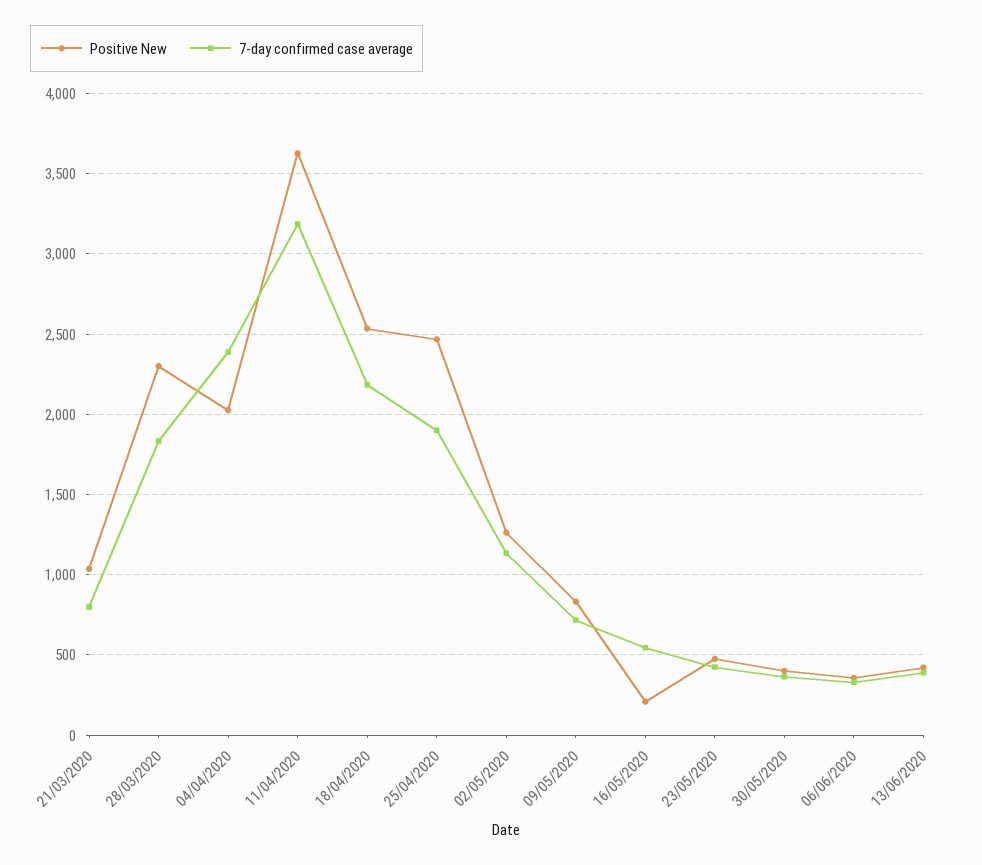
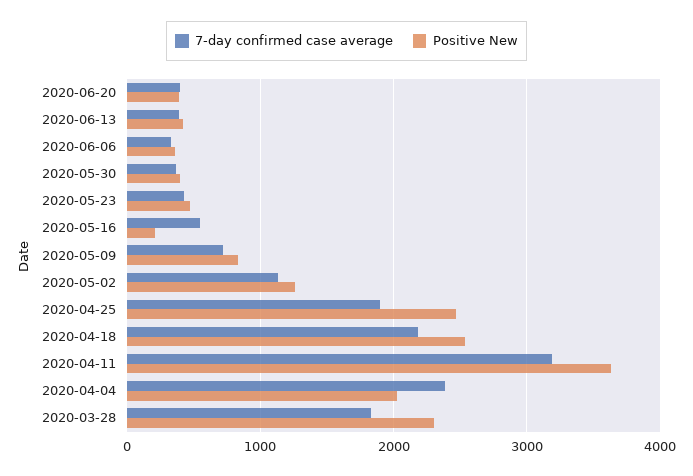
Positive New, 21/03/2020: 1050 -> none
7-day confirmed case average, 21/03/2020: 800 -> none
7-day confirmed case average, 2020-06-20: none -> 400
Positive New, 2020-06-20: none -> 400

